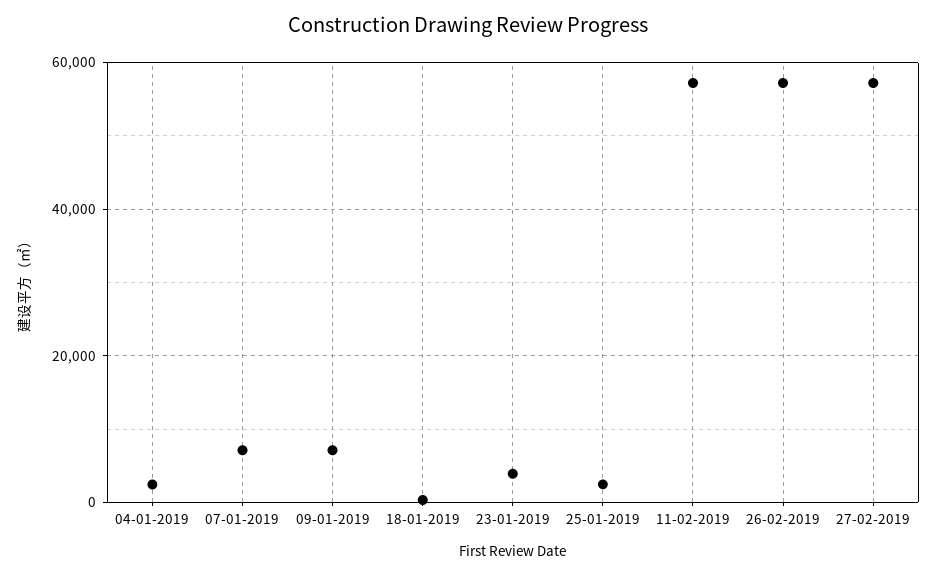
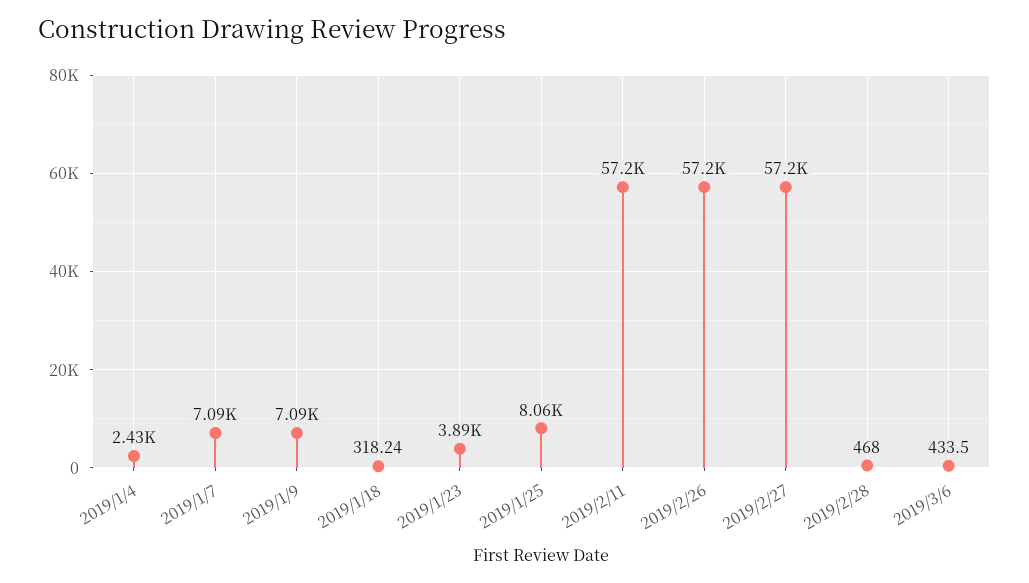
25-01-2019: 2000 -> 8060
2019/2/28: none -> 468
2019/3/6: none -> 433.5

